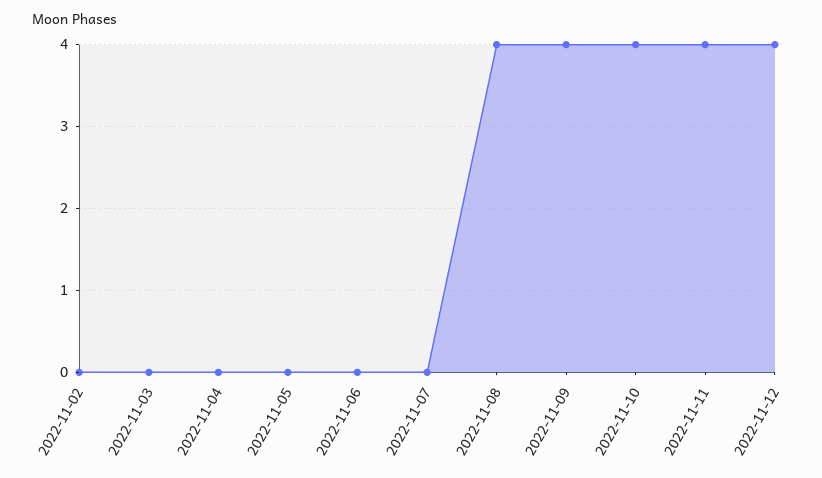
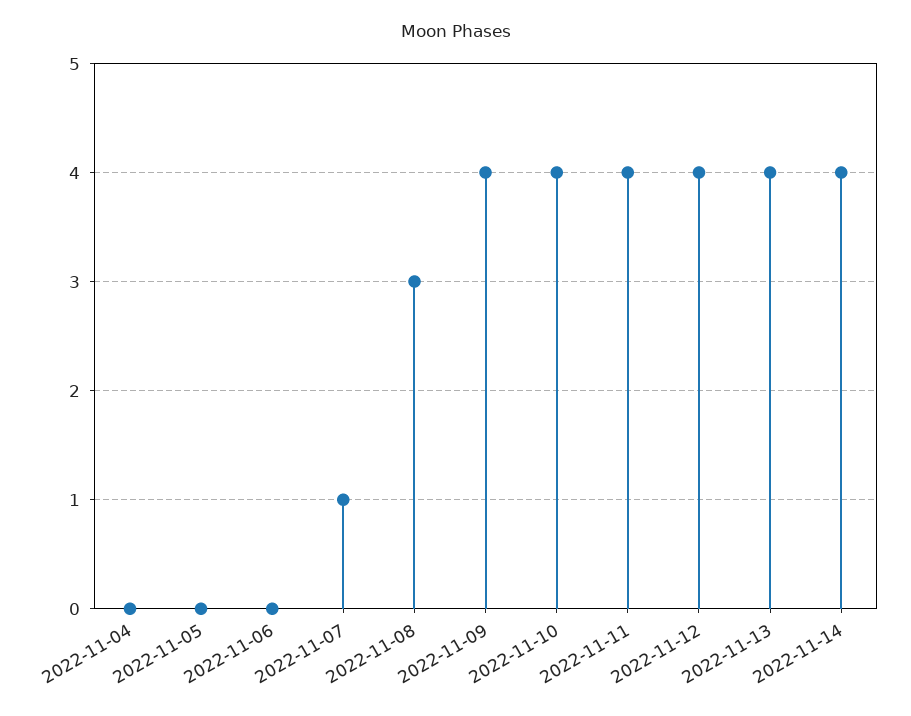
2022-11-02: 0 -> none
2022-11-03: 0 -> none
2022-11-07: 0 -> 1
2022-11-08: 4 -> 3
2022-11-13: none -> 4
2022-11-14: none -> 4

